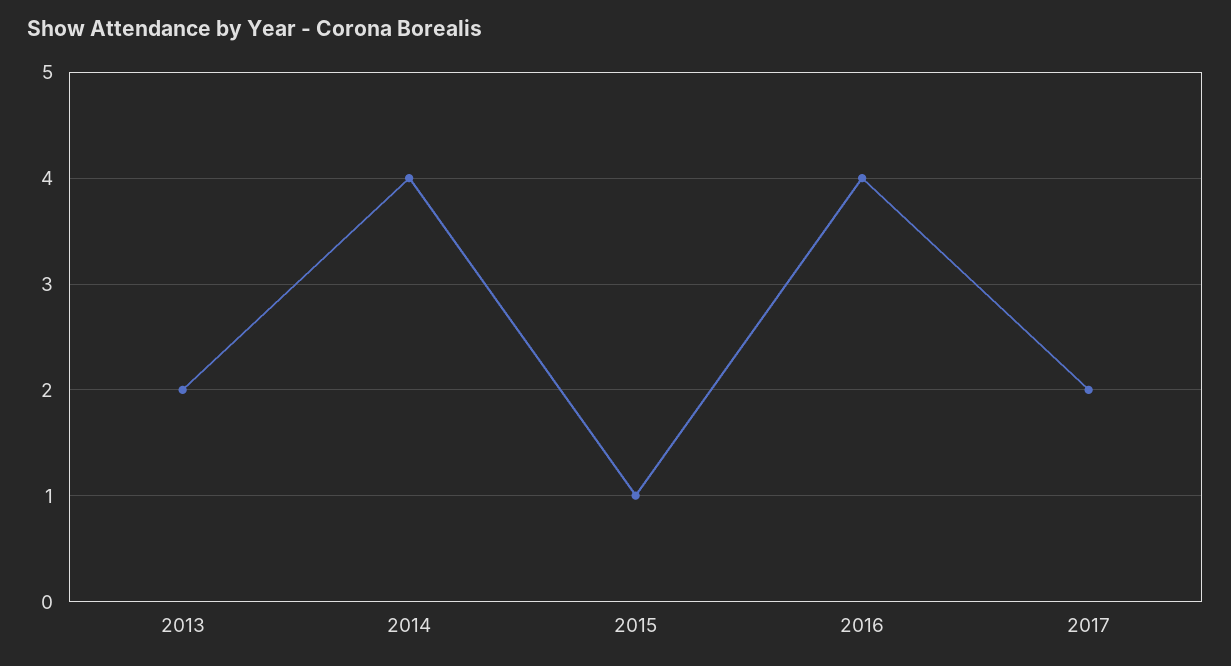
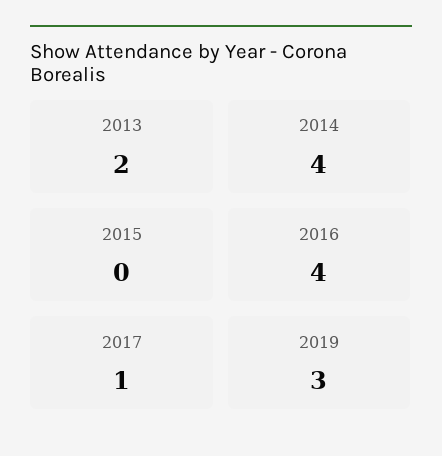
2015: 1 -> 0
2017: 2 -> 1
2019: none -> 3

